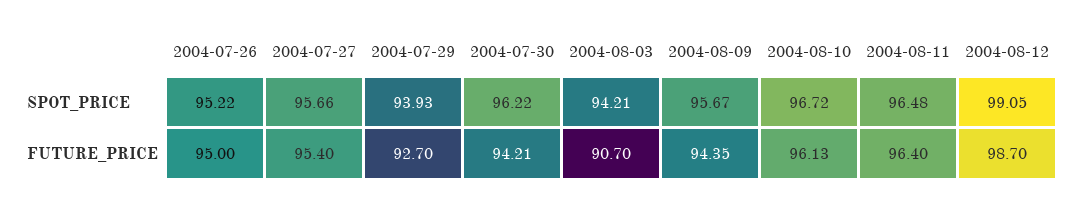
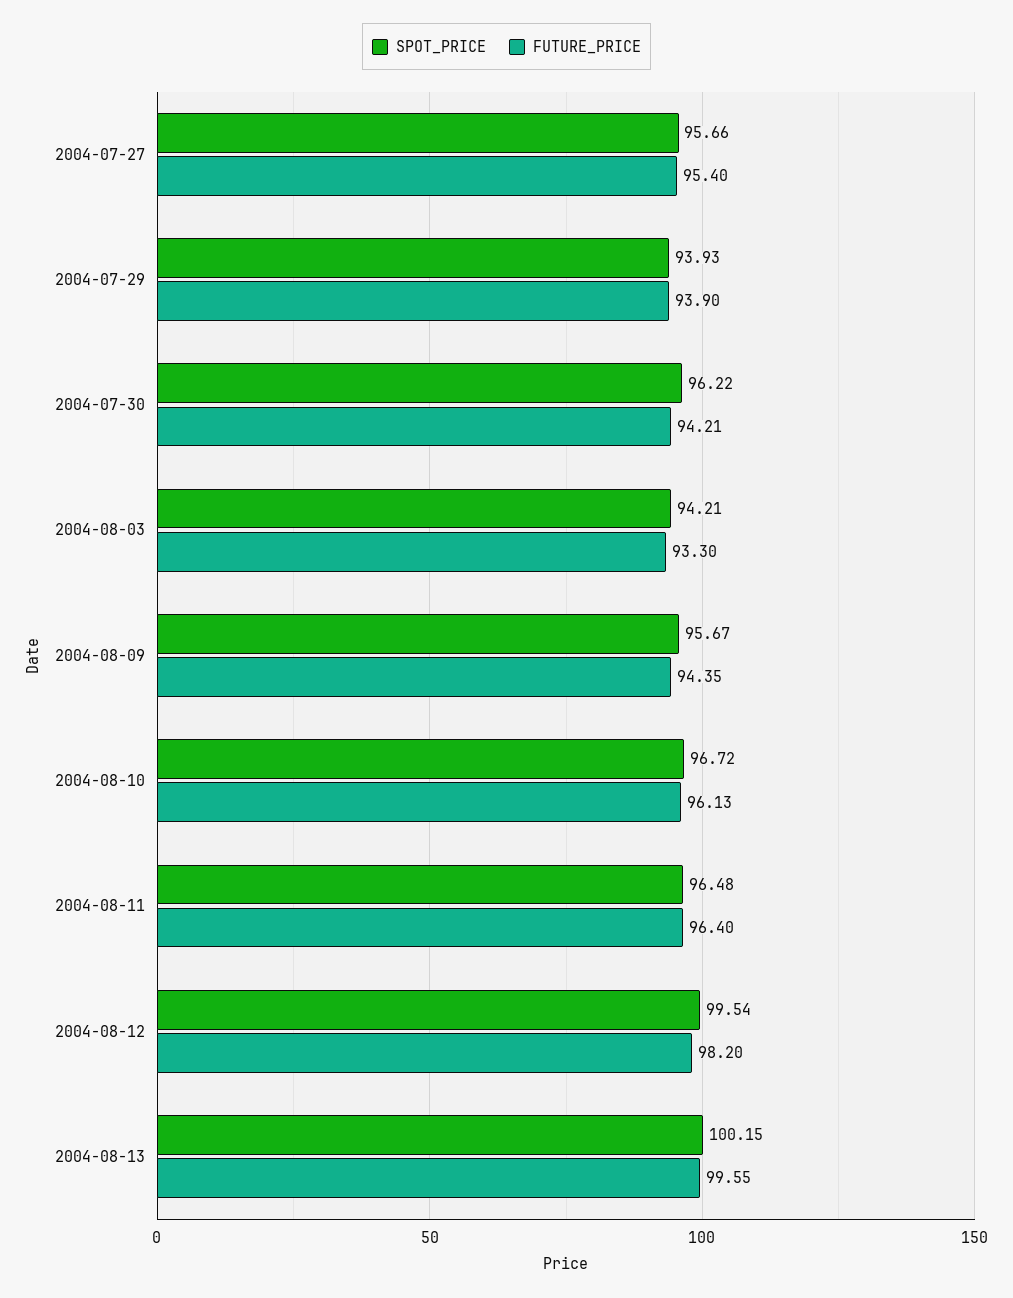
SPOT_PRICE, 2004-07-26: 95.22 -> none
SPOT_PRICE, 2004-08-12: 99.05 -> 99.54
FUTURE_PRICE, 2004-07-26: 95 -> none
FUTURE_PRICE, 2004-07-29: 92.7 -> 93.9
FUTURE_PRICE, 2004-08-03: 90.7 -> 93.3
FUTURE_PRICE, 2004-08-12: 98.7 -> 98.2
SPOT_PRICE, 2004-08-13: none -> 100.15
FUTURE_PRICE, 2004-08-13: none -> 99.55

